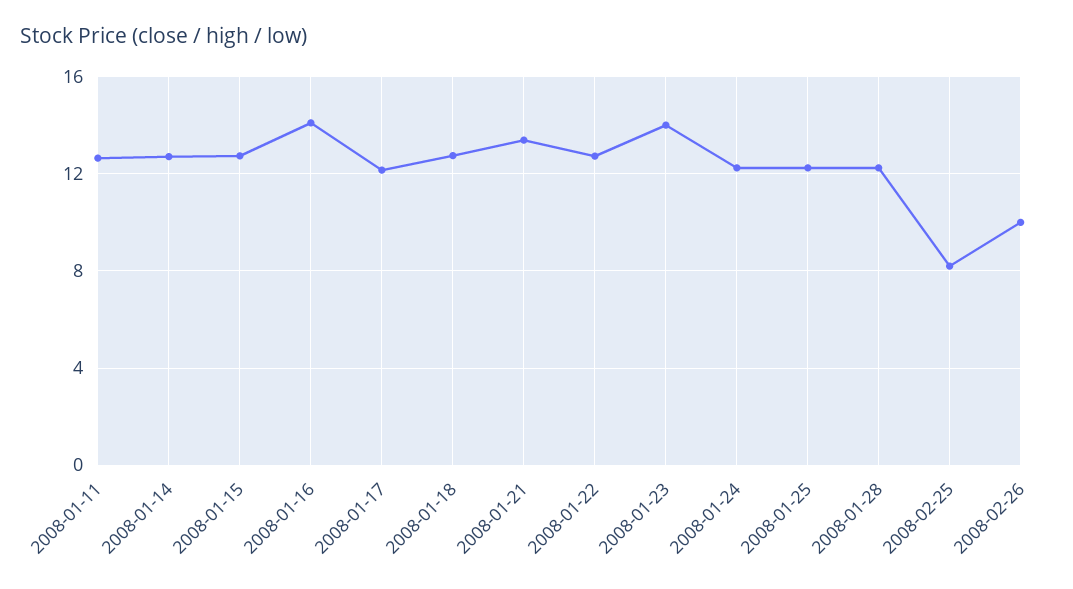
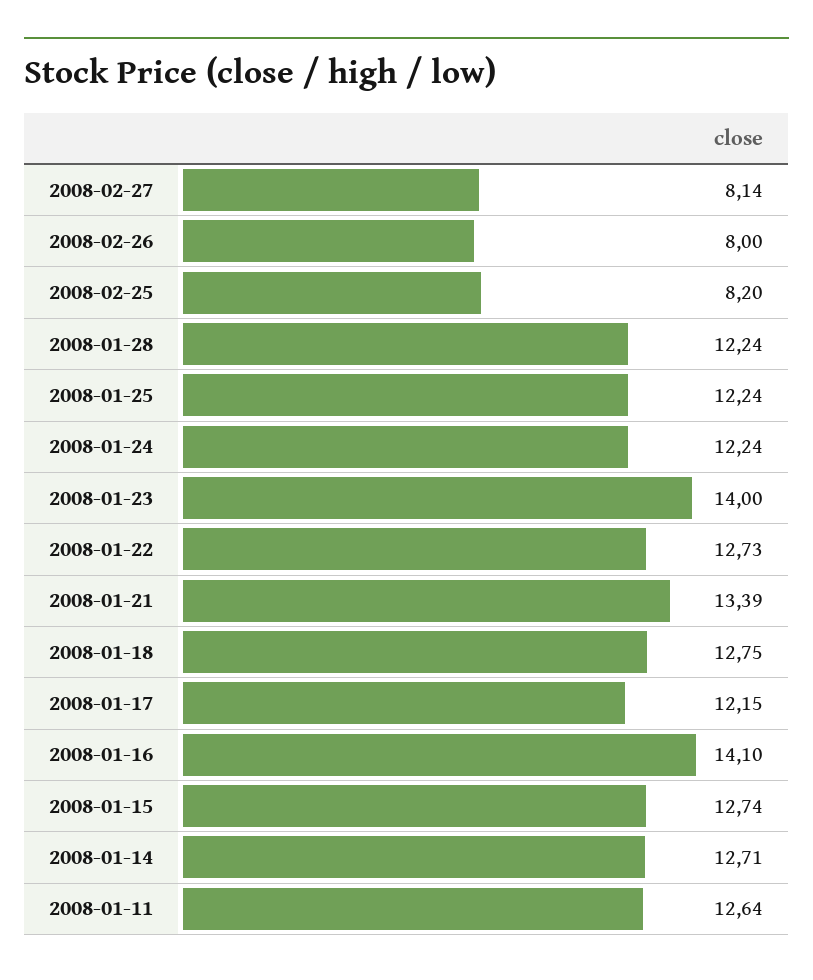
2008-02-26: 10 -> 8
2008-02-27: none -> 8.14

